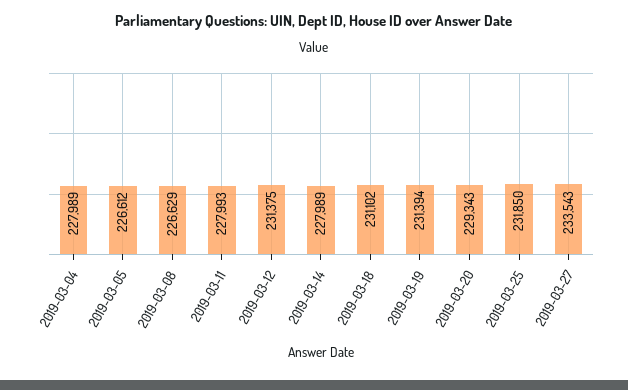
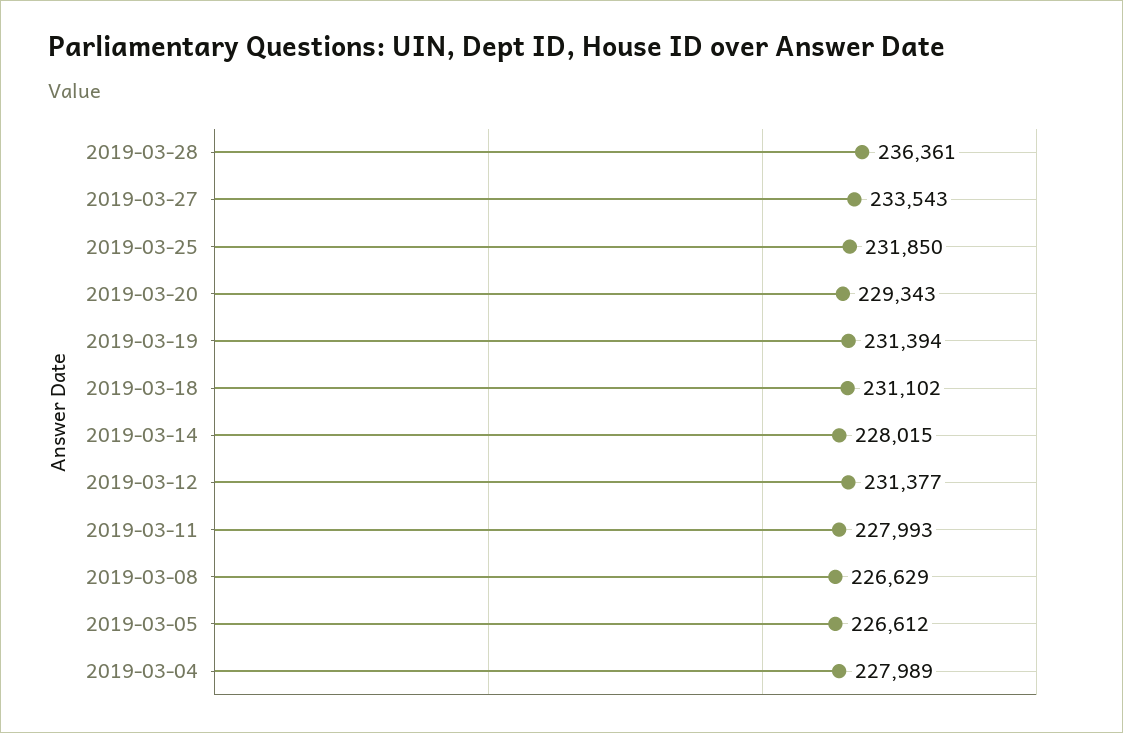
2019-03-12: 231375 -> 231377
2019-03-14: 227989 -> 228015
2019-03-28: none -> 236361

